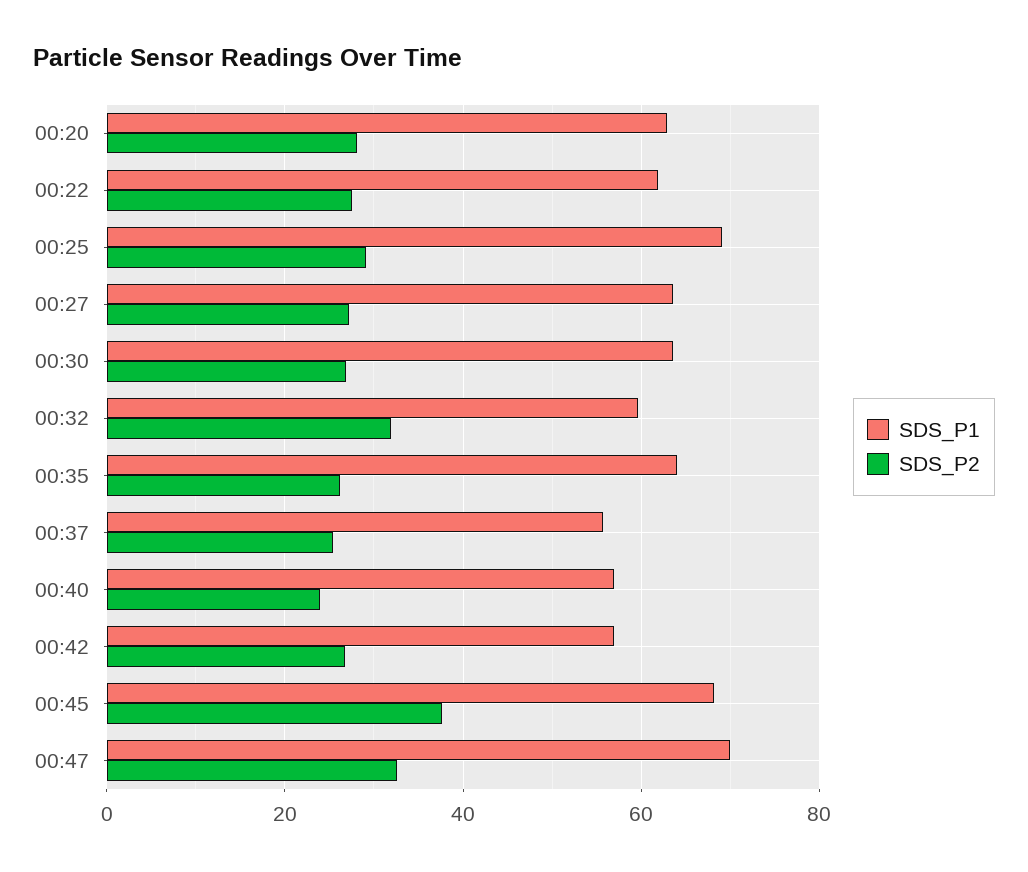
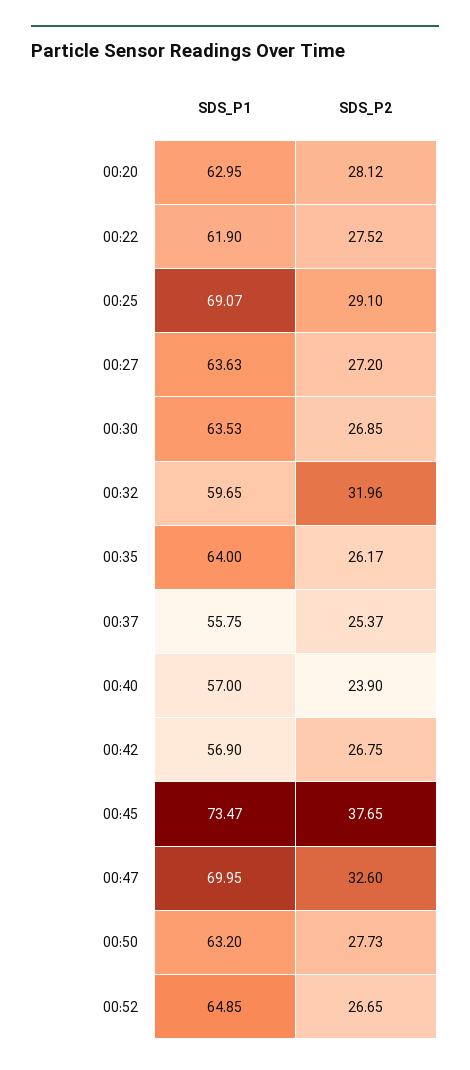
SDS_P1, 00:45: 68 -> 73.47
SDS_P1, 00:50: none -> 63.2
SDS_P2, 00:50: none -> 27.73
SDS_P1, 00:52: none -> 64.85
SDS_P2, 00:52: none -> 26.65

